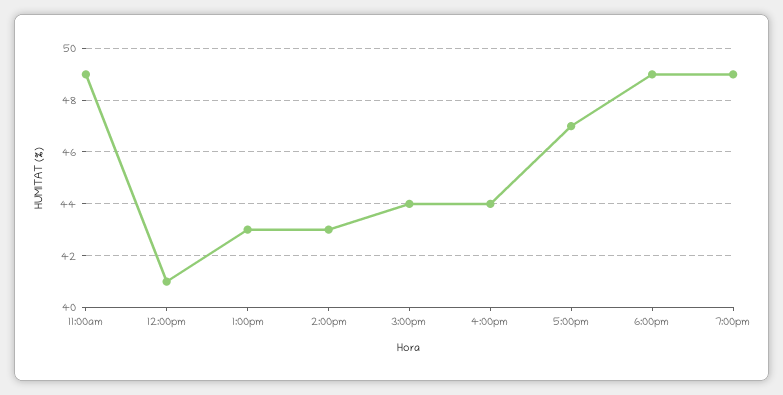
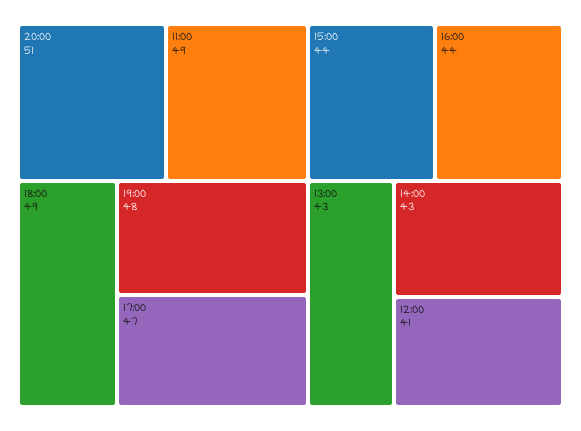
7:00pm: 49 -> 48
20:00: none -> 51

